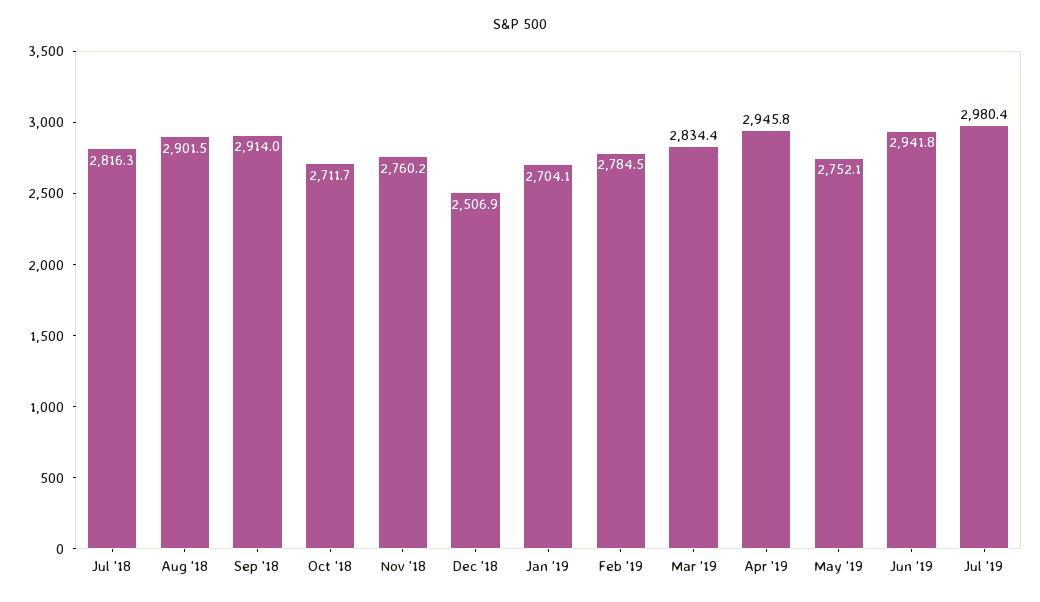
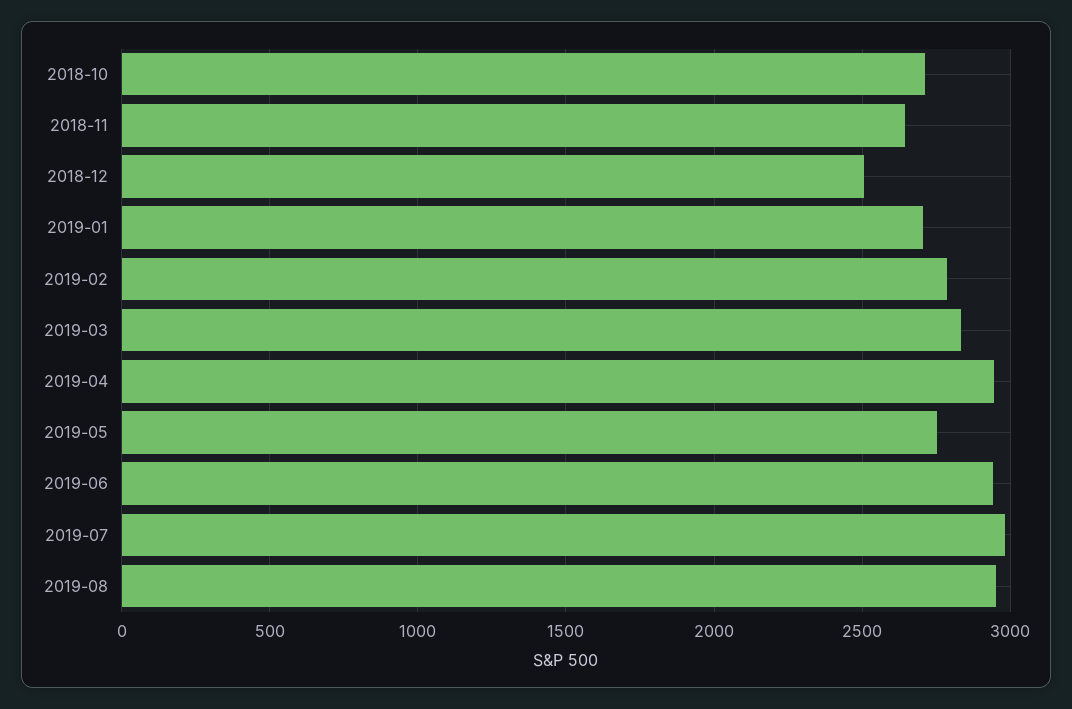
Jul '18: 2816.3 -> none
Aug '18: 2901.5 -> none
Sep '18: 2914 -> none
Nov '18: 2760.2 -> 2650
2019-08: none -> 2950

